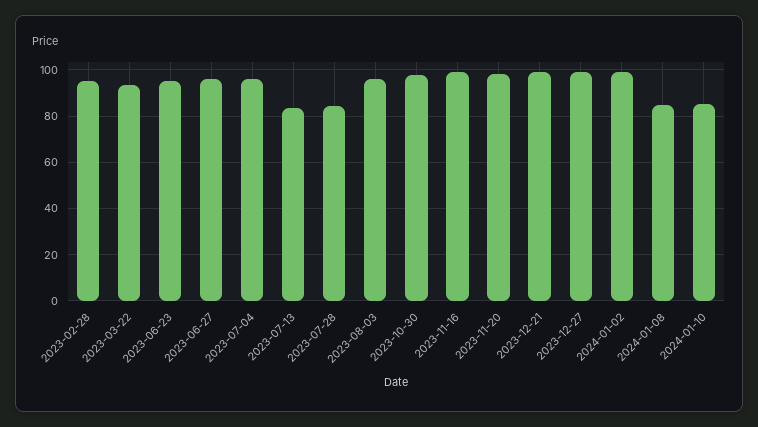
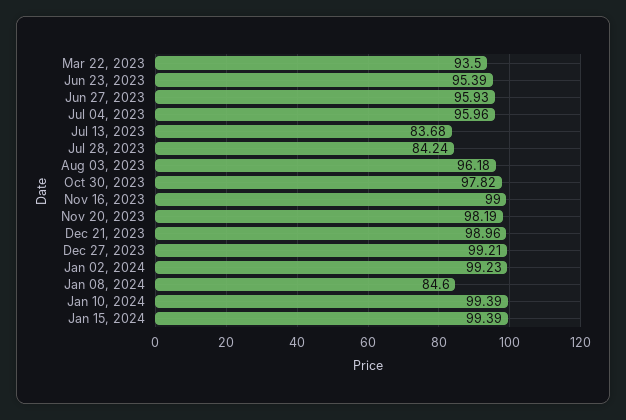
2023-02-28: 95 -> none
2024-01-10: 85 -> 99.39
Jan 15, 2024: none -> 99.39

